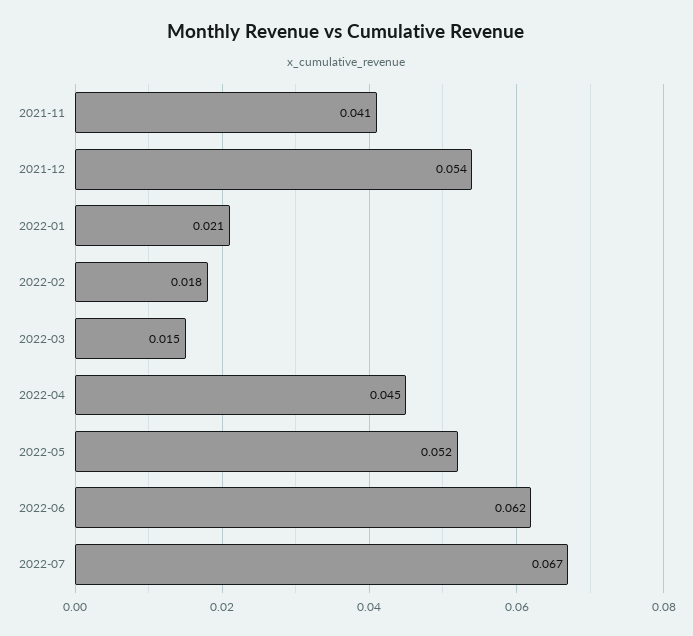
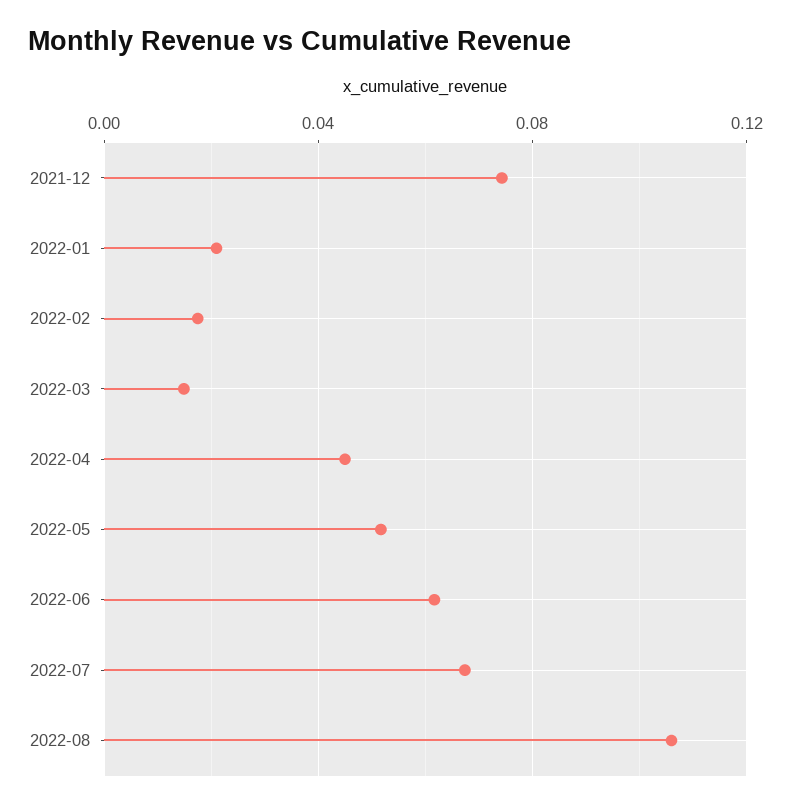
2021-11: 0.041 -> none
2021-12: 0.054 -> 0.075
2022-08: none -> 0.105

